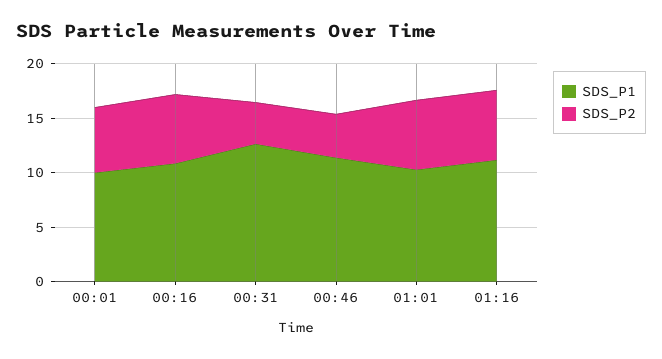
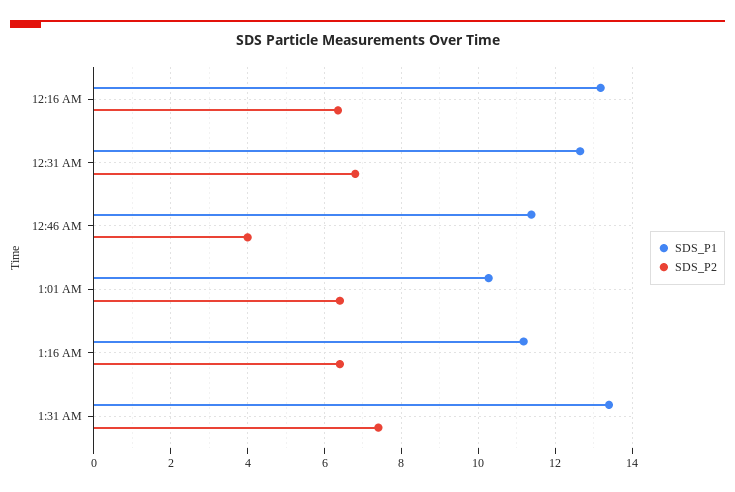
SDS_P1, 00:01: 10 -> none
SDS_P2, 00:01: 6 -> none
SDS_P1, 00:16: 11 -> 13.2
SDS_P2, 00:31: 4 -> 6.8
SDS_P1, 1:31 AM: none -> 13.4
SDS_P2, 1:31 AM: none -> 7.4

